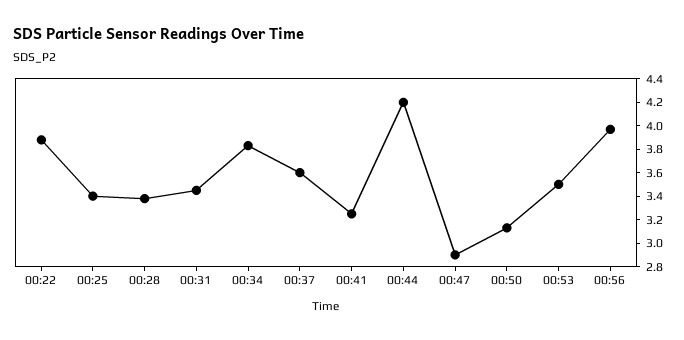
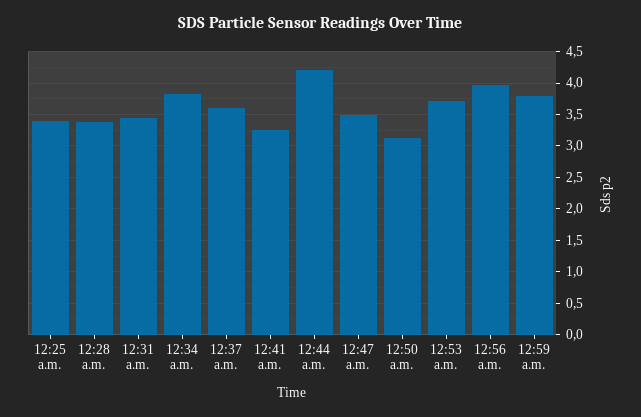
00:22: 3.9 -> none
00:47: 2.9 -> 3.5
00:53: 3.5 -> 3.7
12:59 a.m.: none -> 3.8

